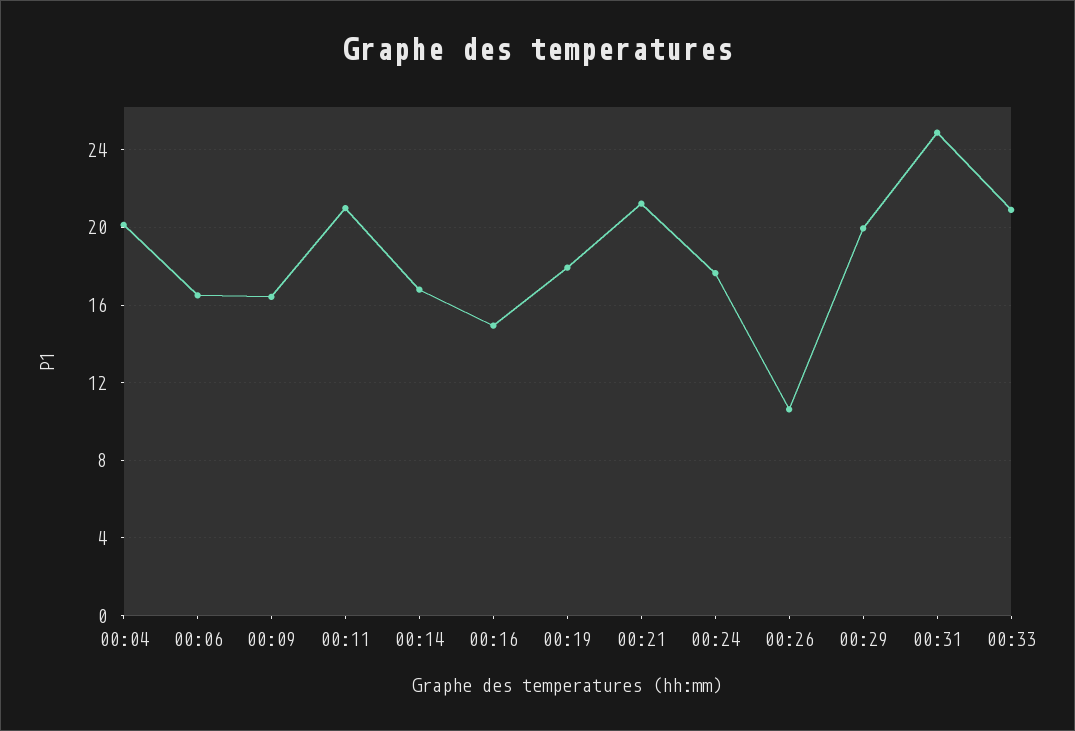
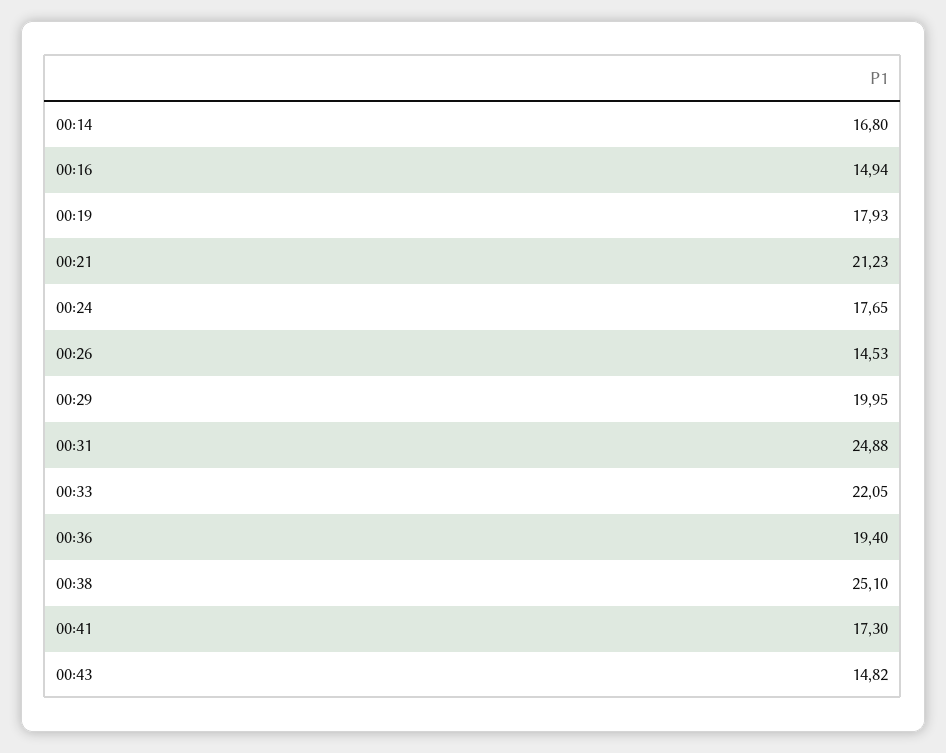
00:04: 20 -> none
00:06: 16.5 -> none
00:09: 16.5 -> none
00:11: 21 -> none
00:26: 10.5 -> 14.53
00:33: 21 -> 22.05
00:36: none -> 19.4
00:38: none -> 25.1
00:41: none -> 17.3
00:43: none -> 14.82

